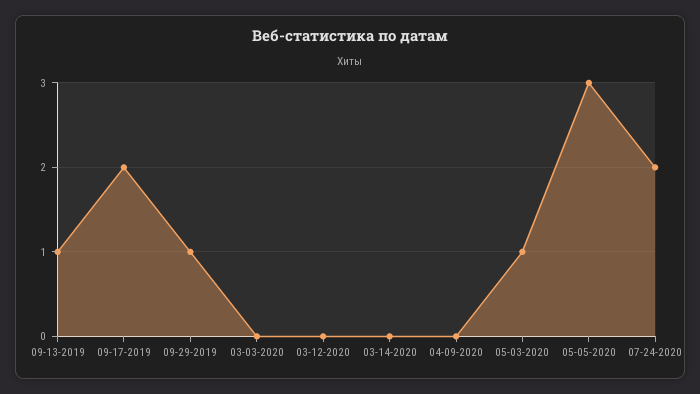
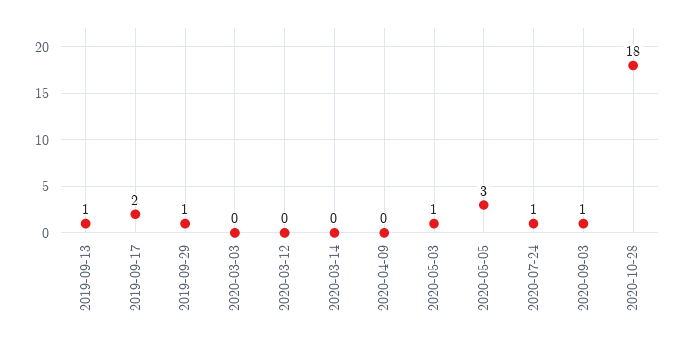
07-24-2020: 2 -> 1
2020-09-03: none -> 1
2020-10-28: none -> 18

